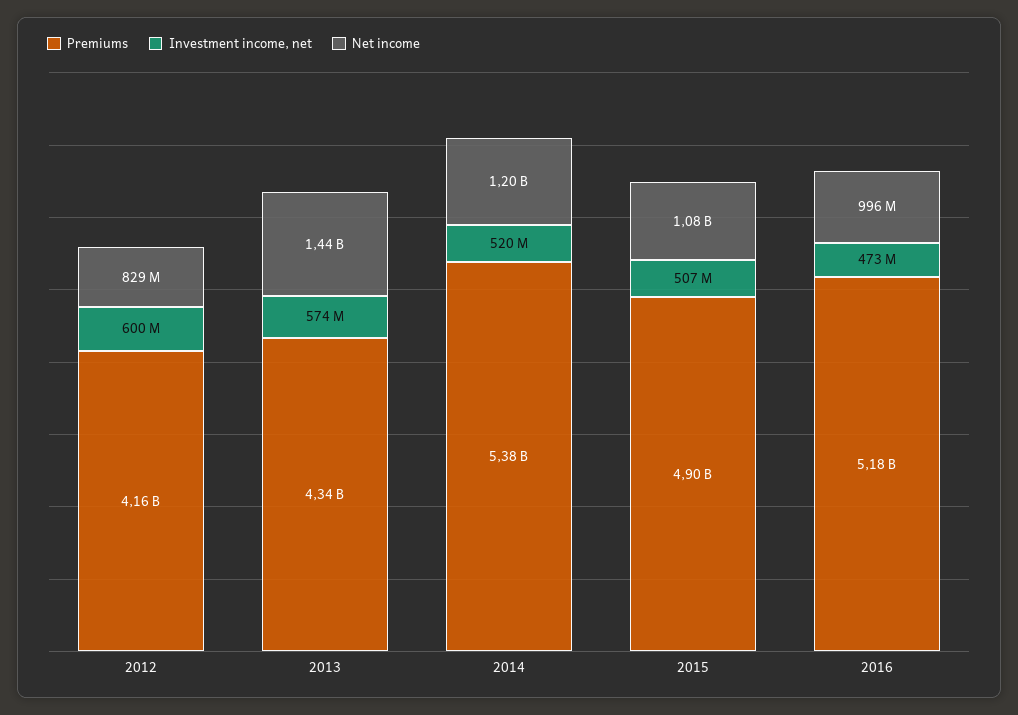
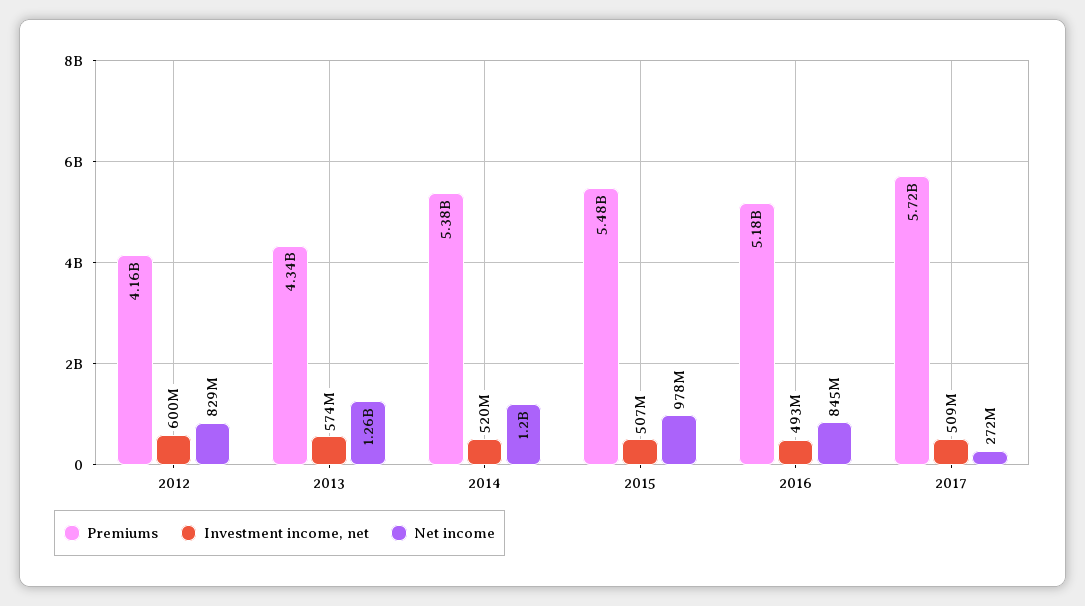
Net income, 2013: 1440000000 -> 1260000000
Premiums, 2015: 4900000000 -> 5480000000
Net income, 2015: 1080000000 -> 978000000
Investment income, net, 2016: 473000000 -> 493000000
Net income, 2016: 996000000 -> 845000000
Premiums, 2017: none -> 5720000000
Investment income, net, 2017: none -> 509000000
Net income, 2017: none -> 272000000

